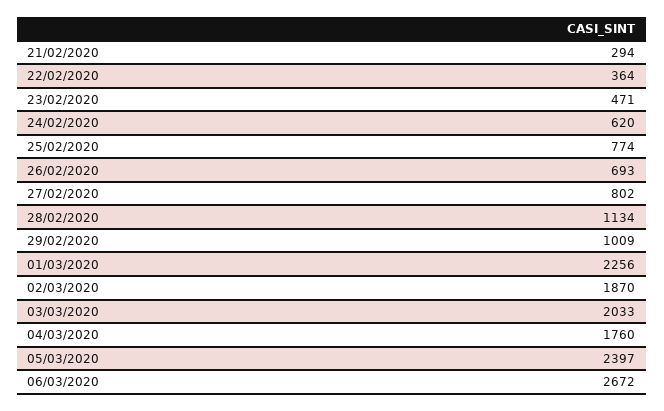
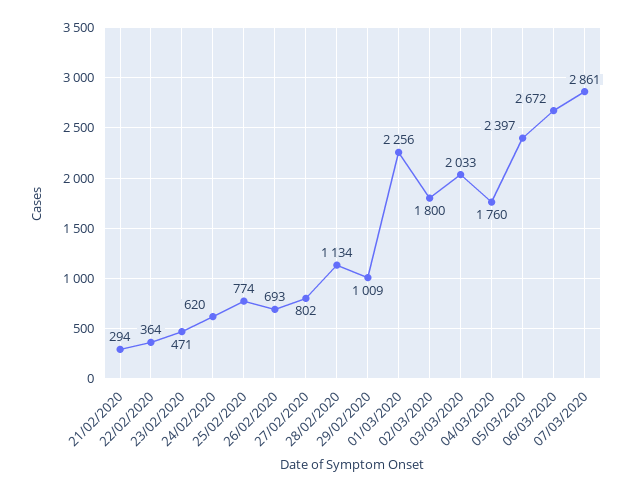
02/03/2020: 1870 -> 1800
07/03/2020: none -> 2861

